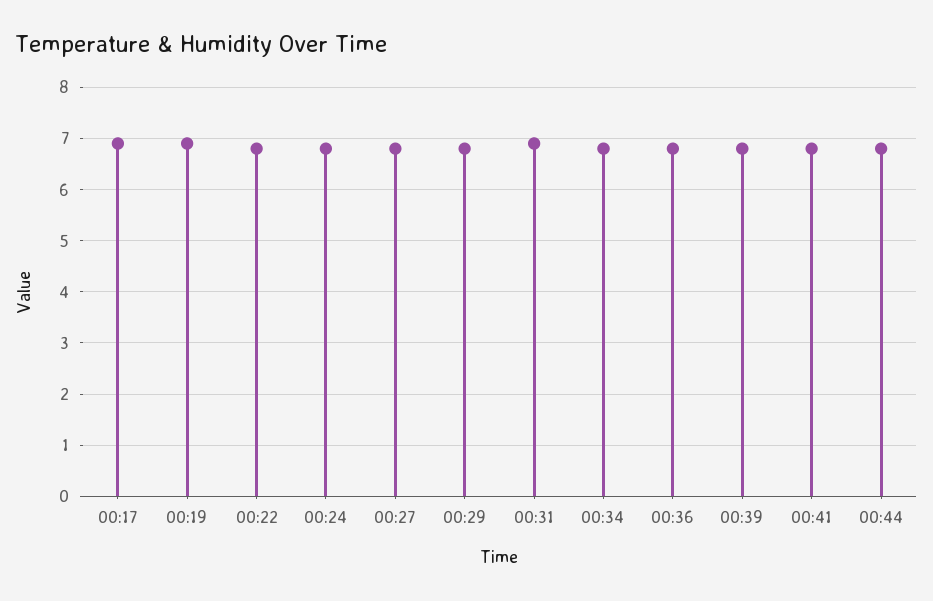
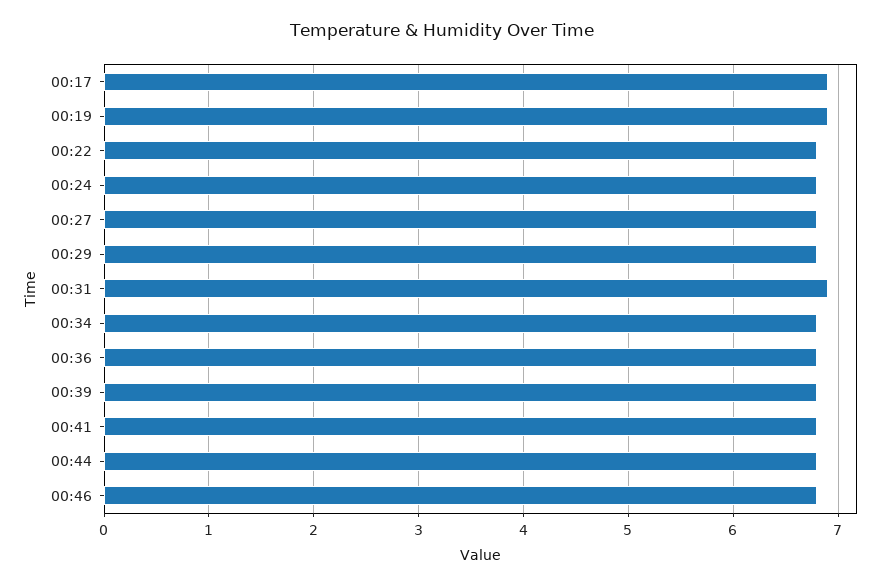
00:46: none -> 6.8

